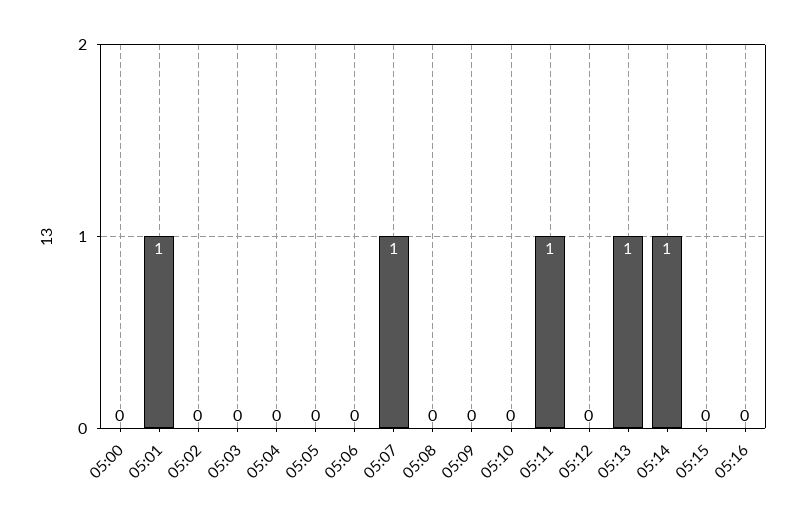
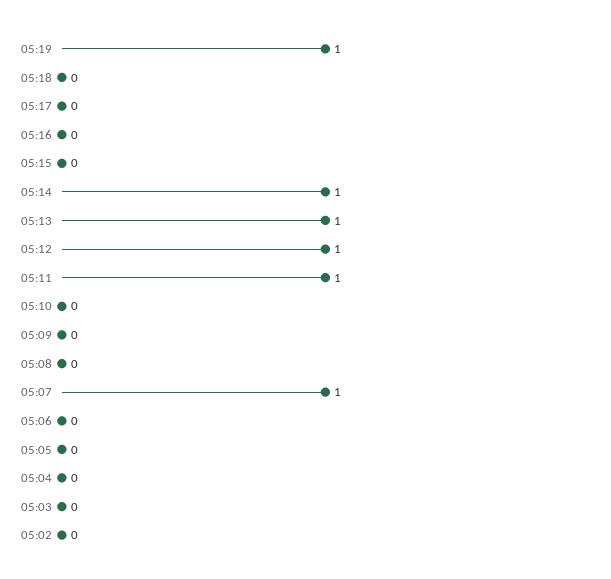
05:00: 0 -> none
05:01: 1 -> none
05:12: 0 -> 1
05:19: none -> 1
05:18: none -> 0
05:17: none -> 0

